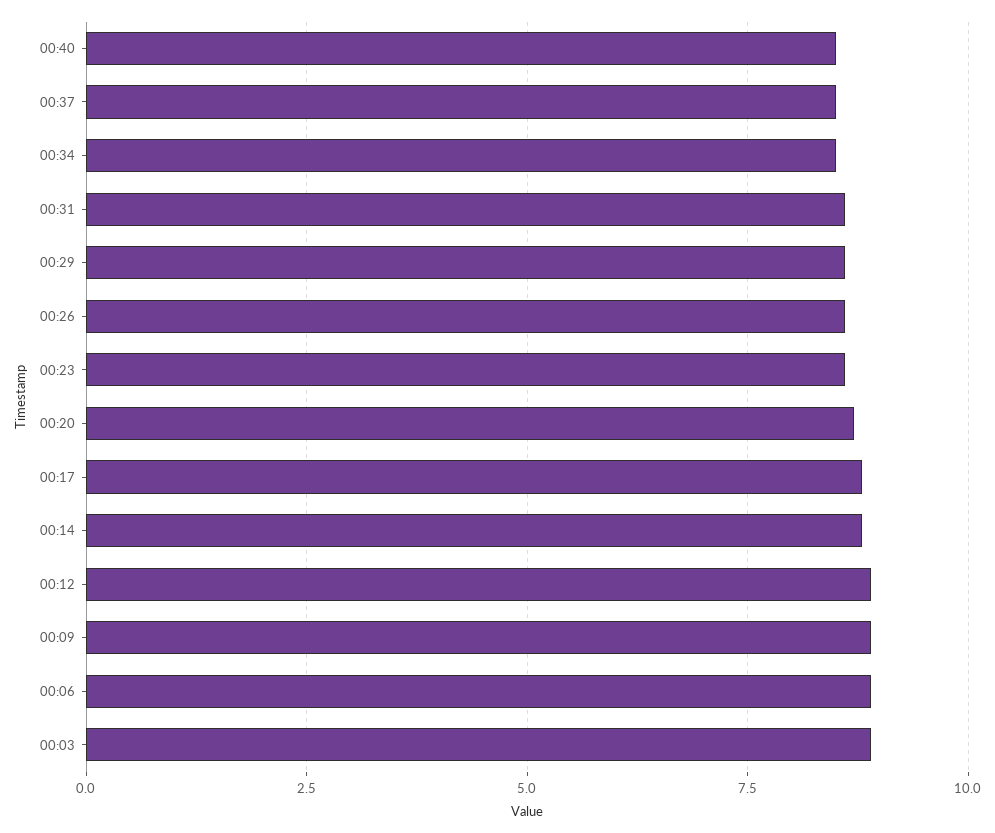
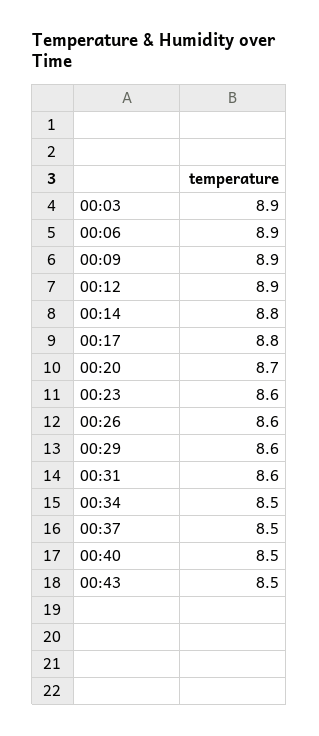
00:43: none -> 8.5

